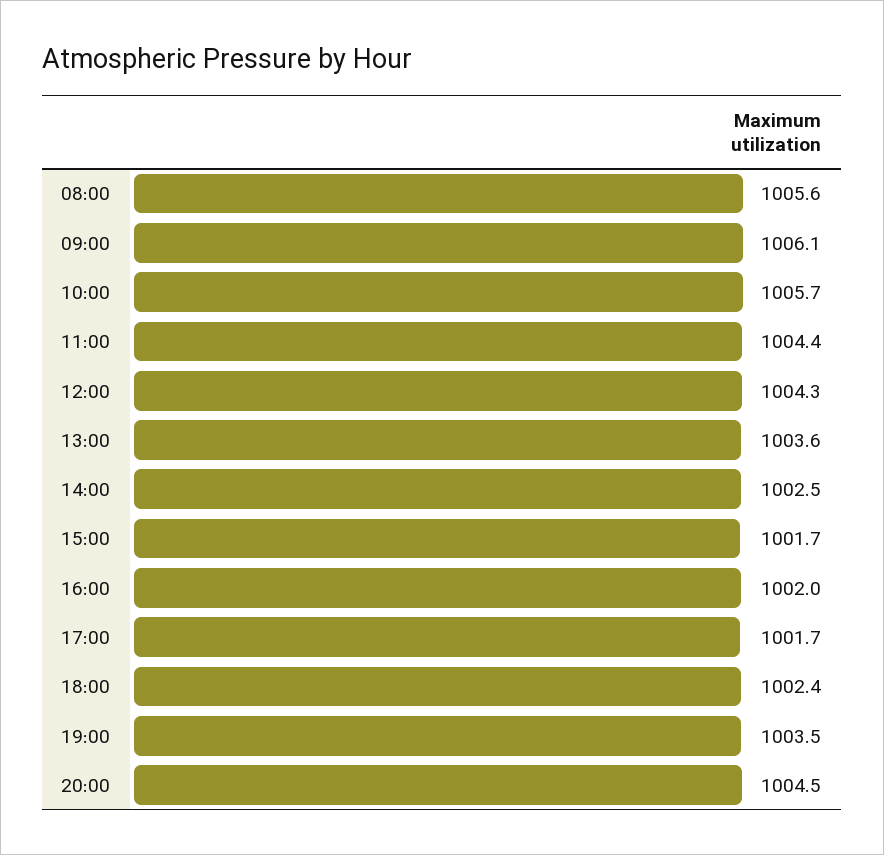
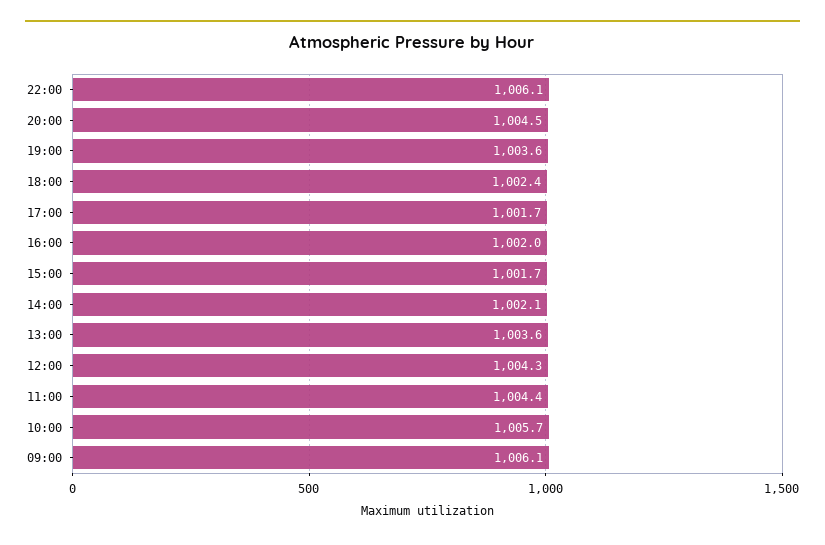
08:00: 1005.6 -> none
14:00: 1002.5 -> 1002.1
19:00: 1003.5 -> 1003.6
22:00: none -> 1006.1

